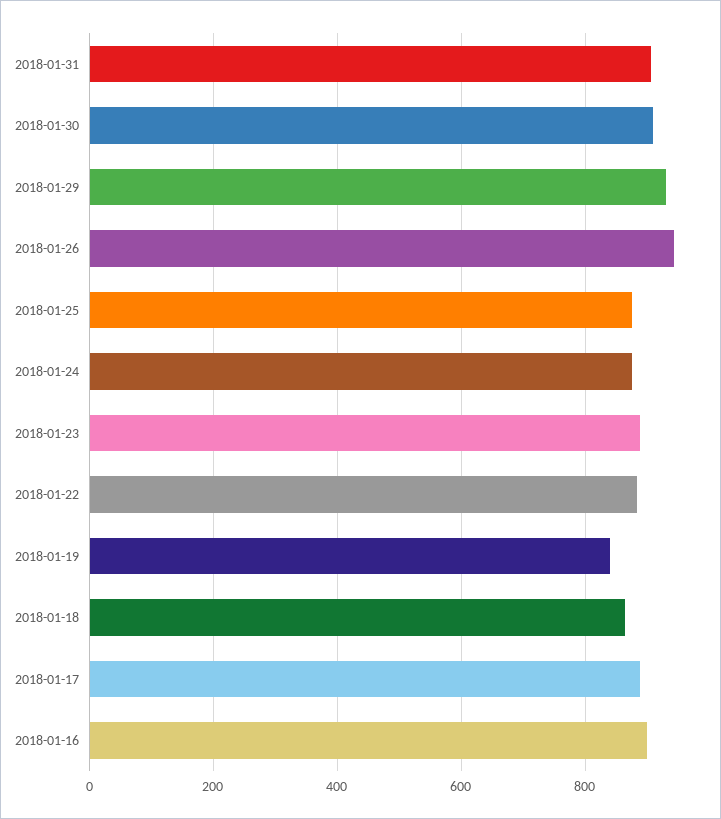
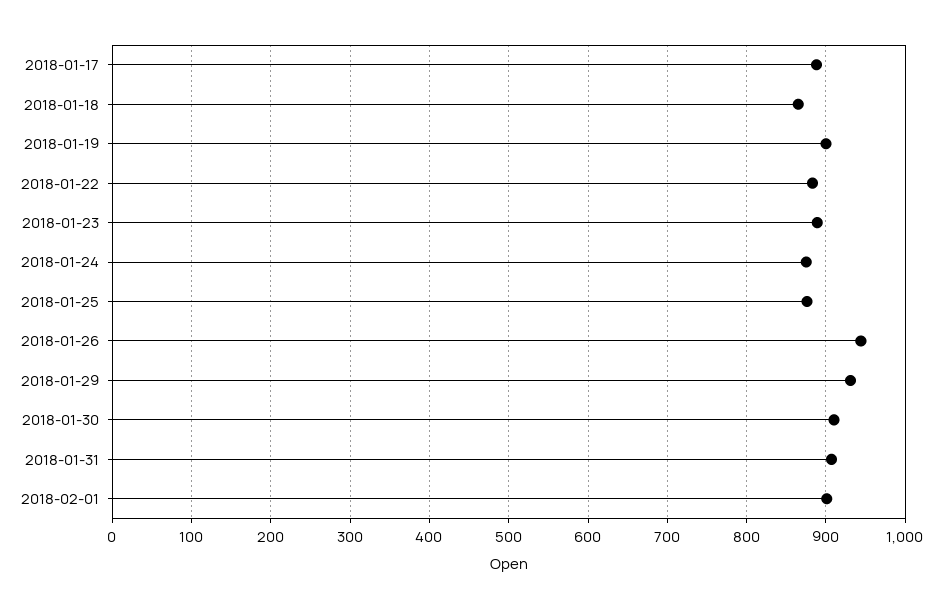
2018-01-19: 840 -> 900
2018-01-16: 900 -> none
2018-02-01: none -> 900

